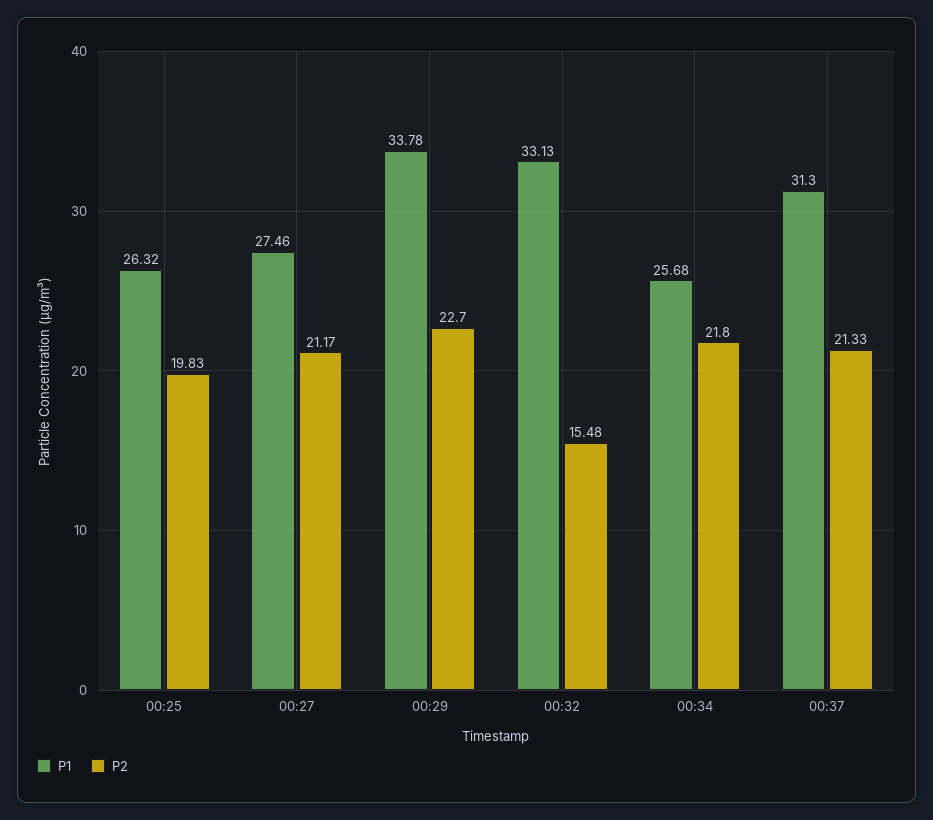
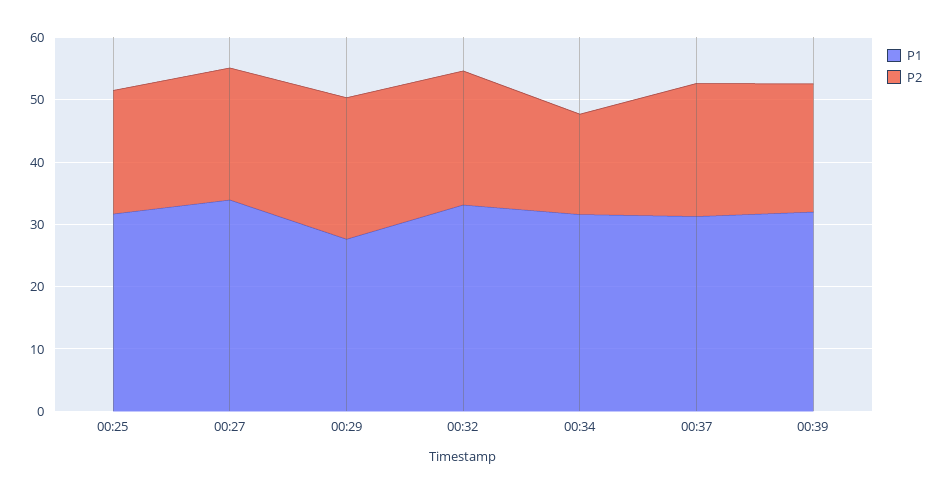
P1, 00:25: 26.32 -> 32
P1, 00:27: 27.46 -> 34
P1, 00:29: 33.78 -> 28
P2, 00:32: 15.48 -> 22
P1, 00:34: 25.68 -> 32
P2, 00:34: 21.8 -> 16
P1, 00:39: none -> 32
P2, 00:39: none -> 20

